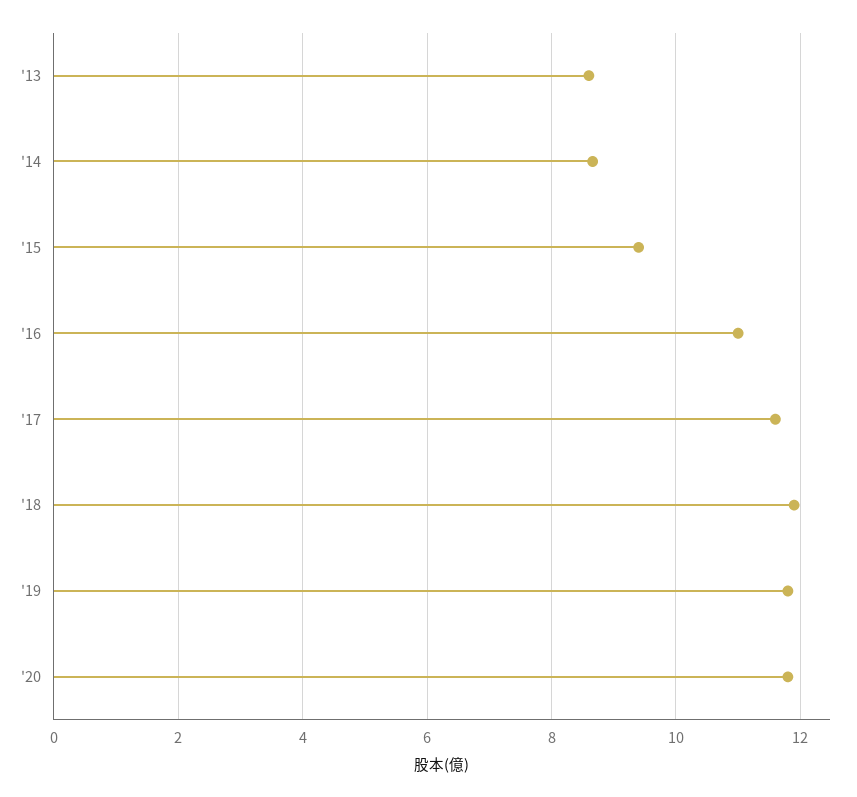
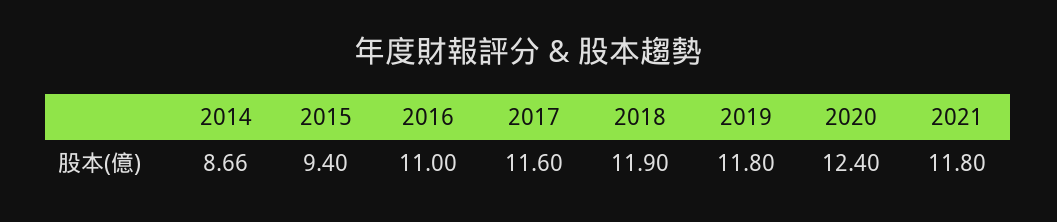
'13: 8.6 -> none
'20: 11.8 -> 12.4
2021: none -> 11.8

